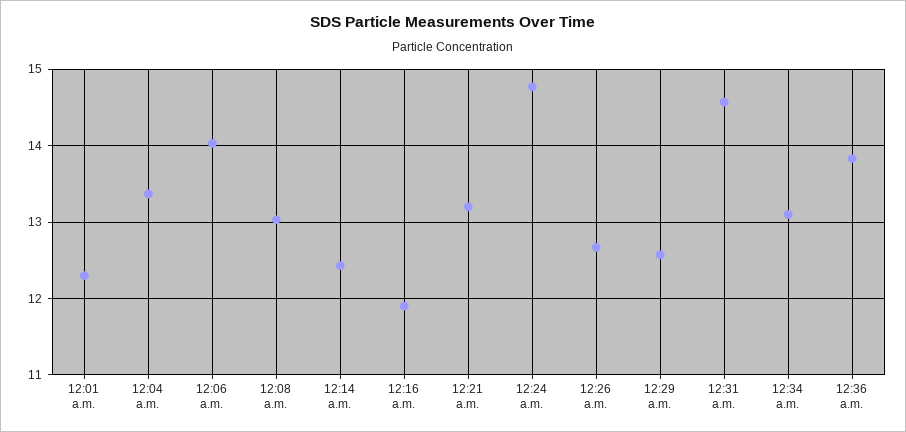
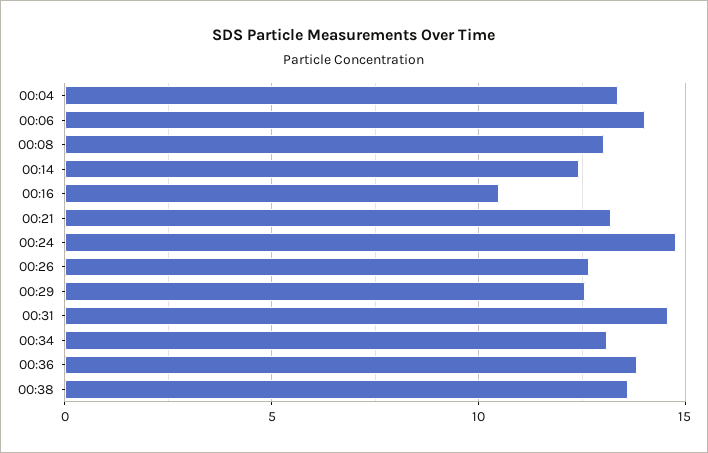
12:01 a.m.: 12.3 -> none
12:16 a.m.: 11.9 -> 10.5
00:38: none -> 13.5

